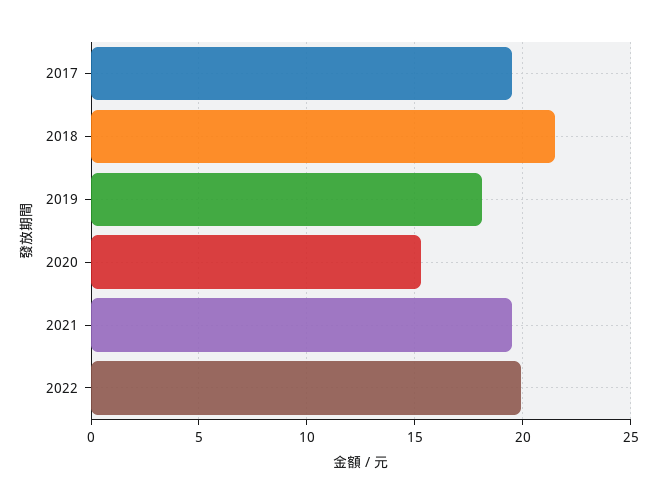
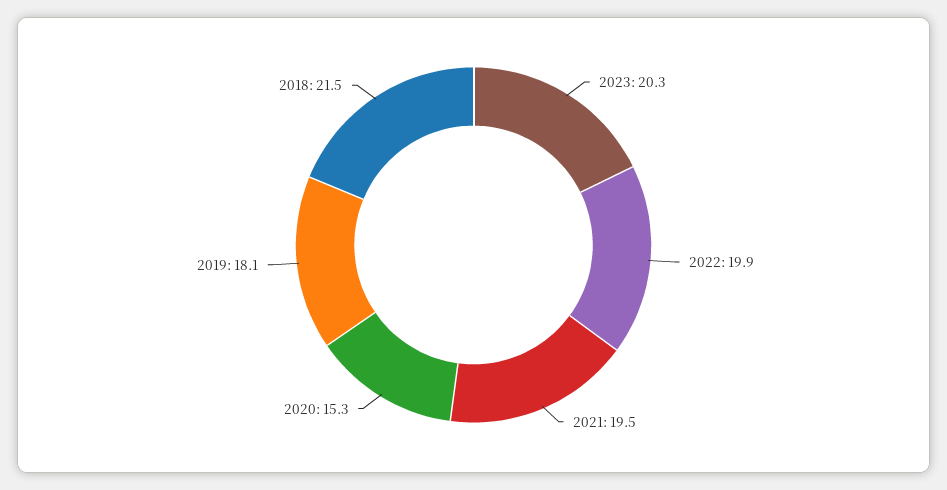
2017: 19.5 -> none
2023: none -> 20.3

